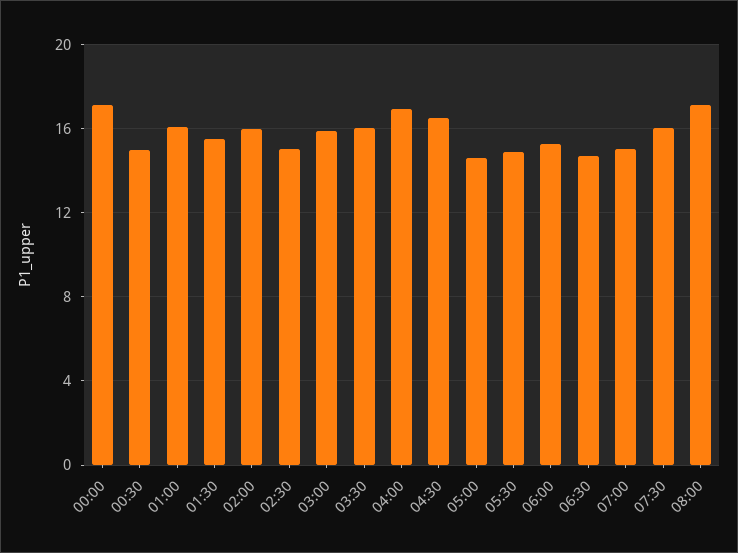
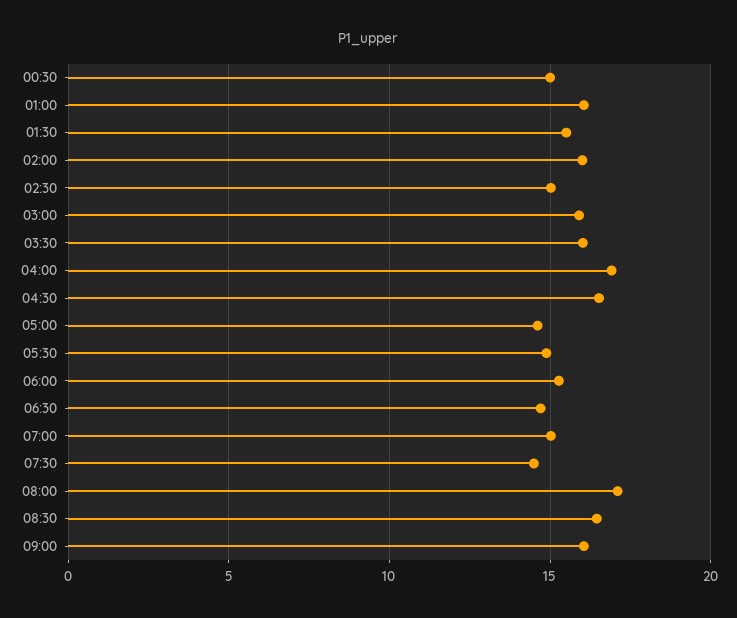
00:00: 17 -> none
07:30: 16 -> 14.5
08:30: none -> 16.5
09:00: none -> 16

